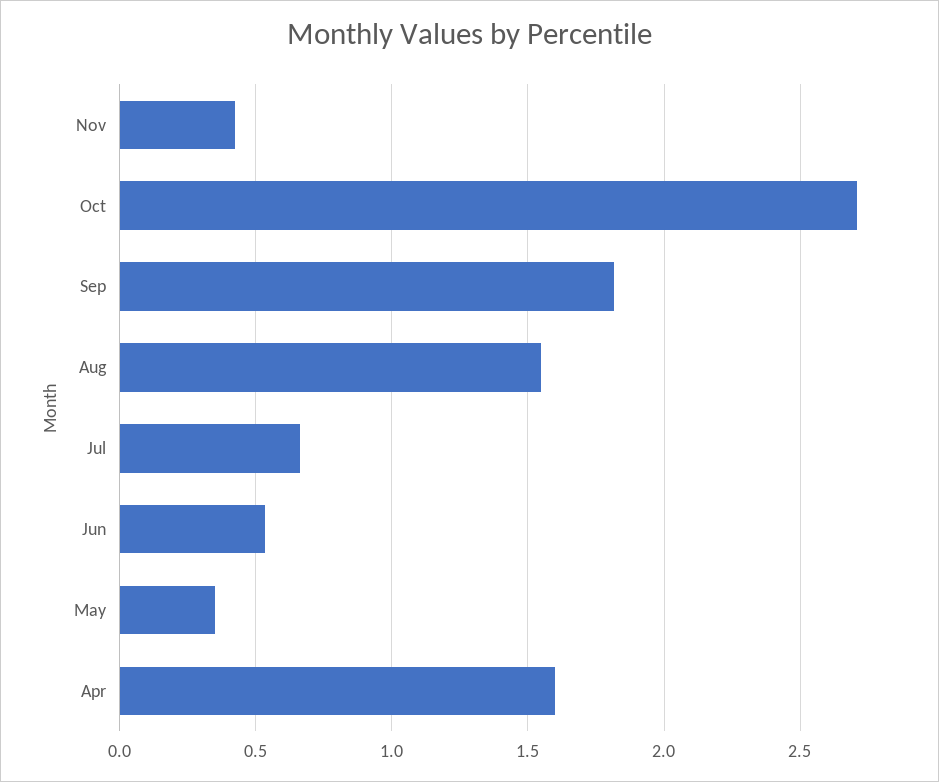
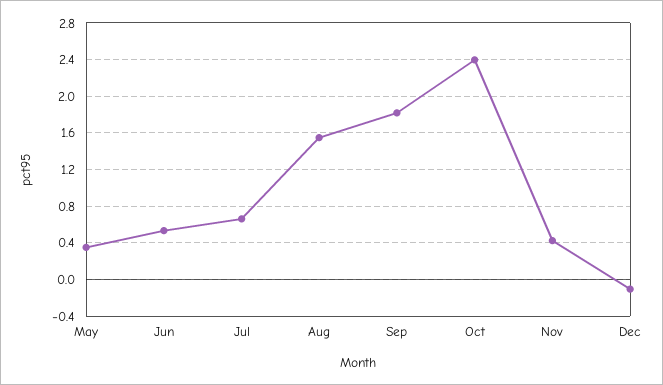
Oct: 2.7 -> 2.4
Apr: 1.6 -> none
Dec: none -> -0.1

